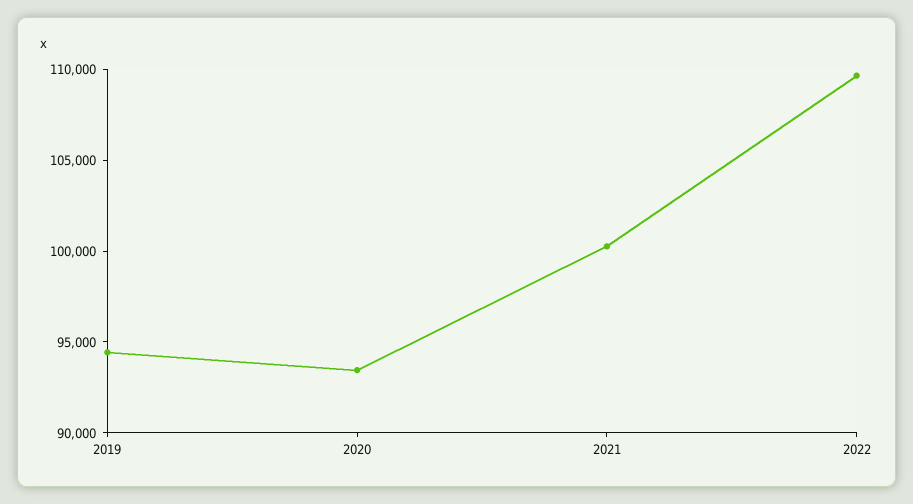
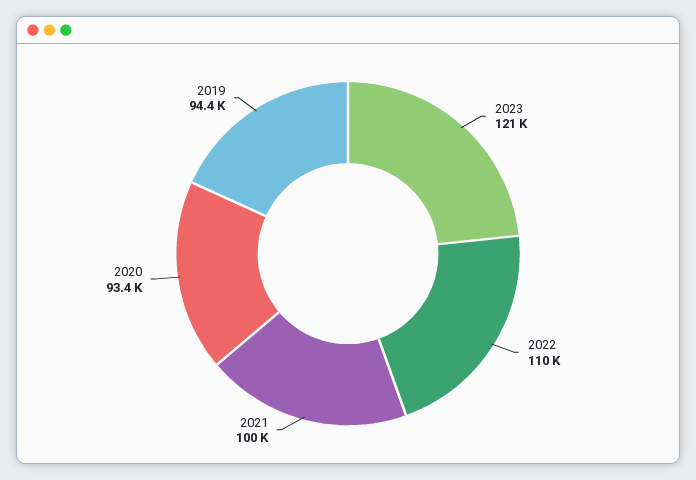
2023: none -> 121000

